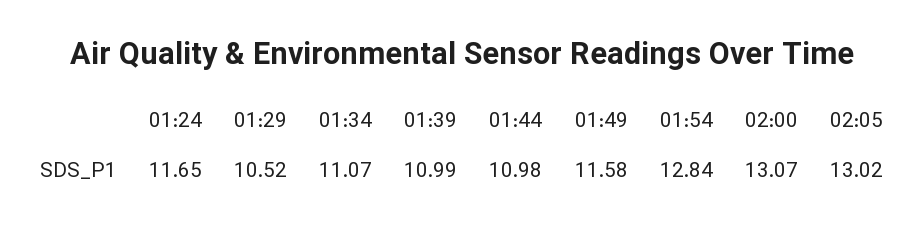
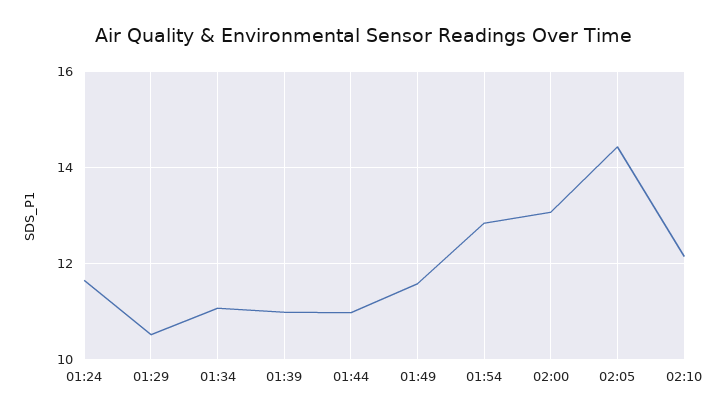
02:05: 13.02 -> 14.4
02:10: none -> 12.2

